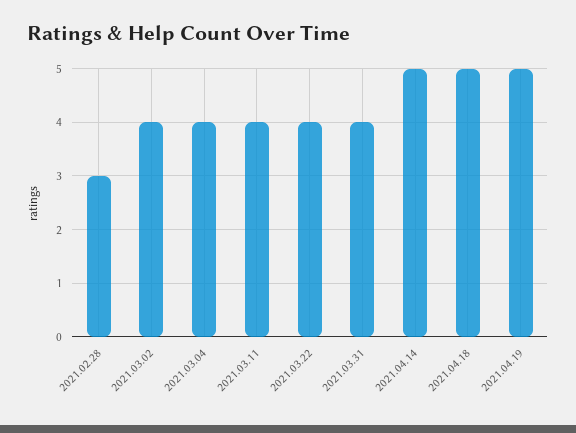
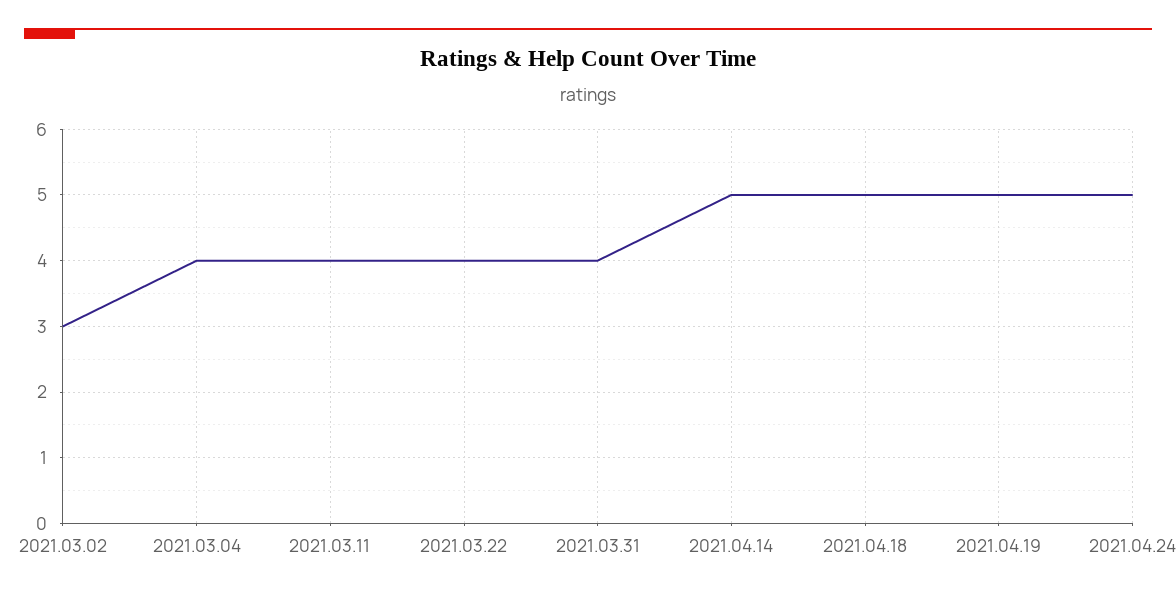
2021.02.28: 3 -> none
2021.03.02: 4 -> 3
2021.04.24: none -> 5

